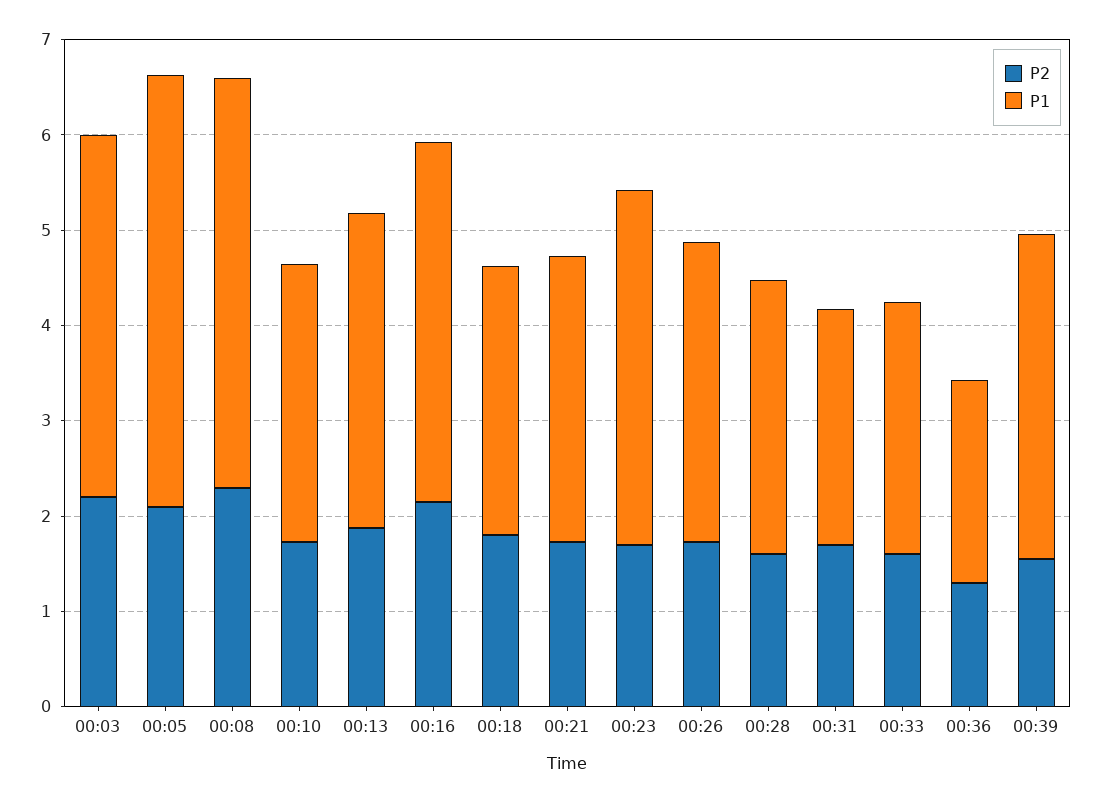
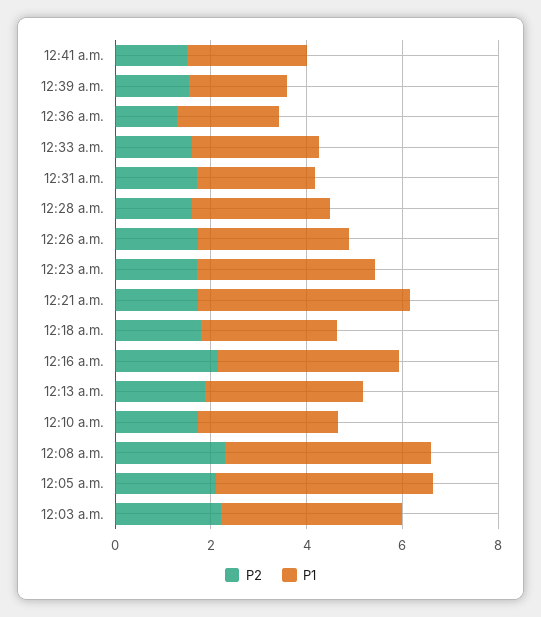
P1, 00:21: 3 -> 4.5
P1, 00:39: 3.4 -> 2
P2, 12:41 a.m.: none -> 1.5
P1, 12:41 a.m.: none -> 2.5

